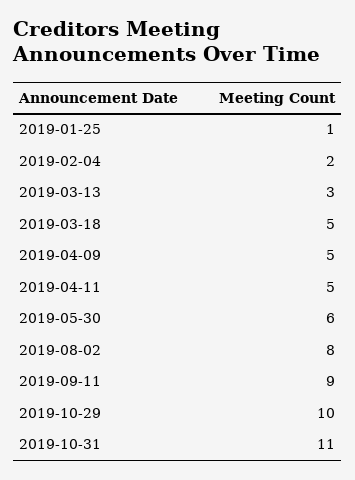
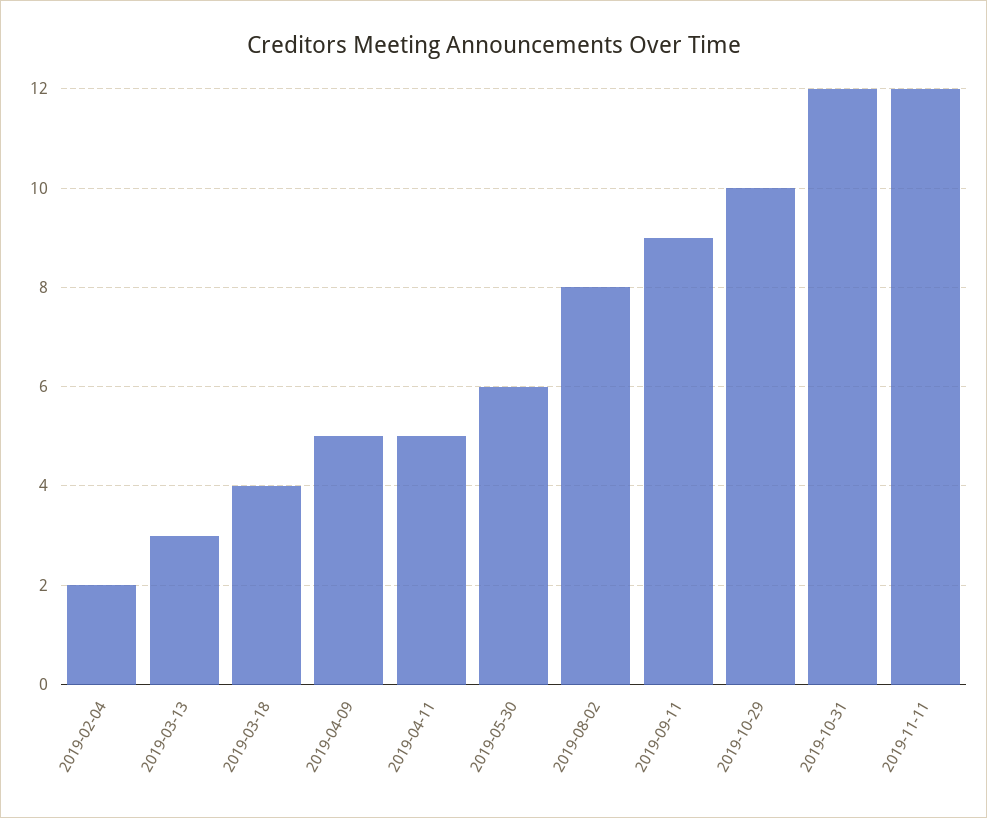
2019-01-25: 1 -> none
2019-03-18: 5 -> 4
2019-10-31: 11 -> 12
2019-11-11: none -> 12

